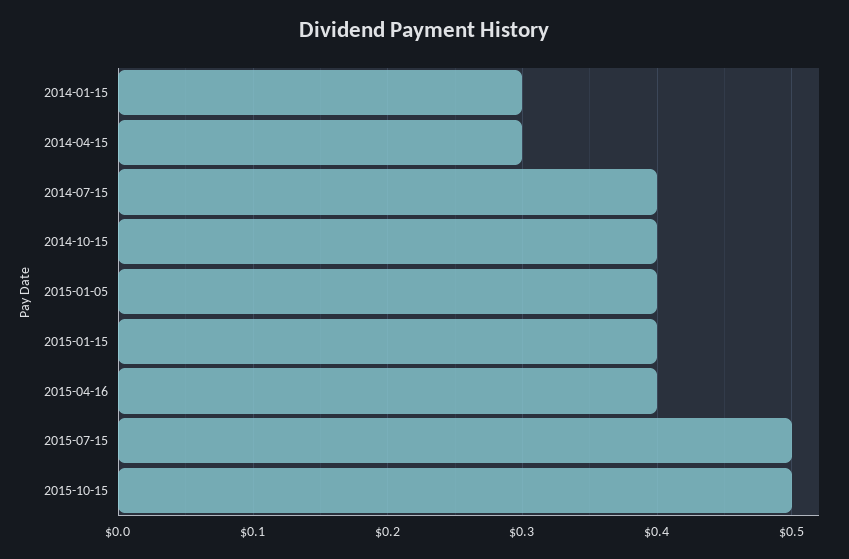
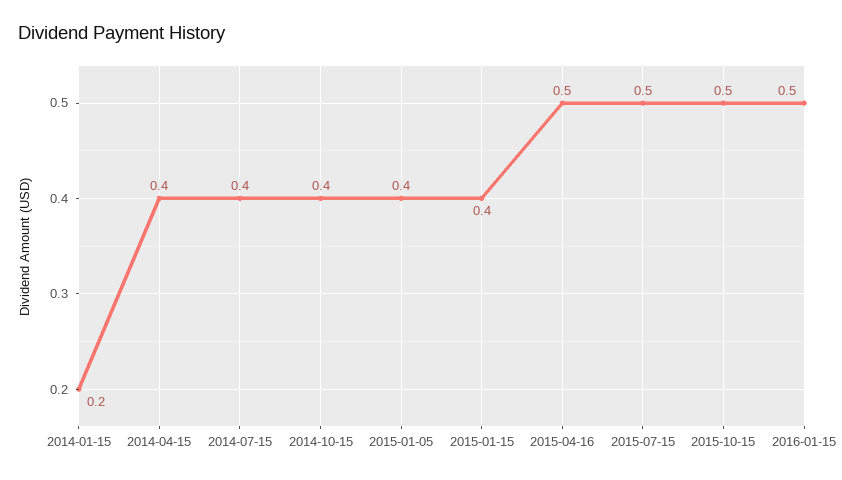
2014-01-15: 0.3 -> 0.2
2014-04-15: 0.3 -> 0.4
2015-04-16: 0.4 -> 0.5
2016-01-15: none -> 0.5

